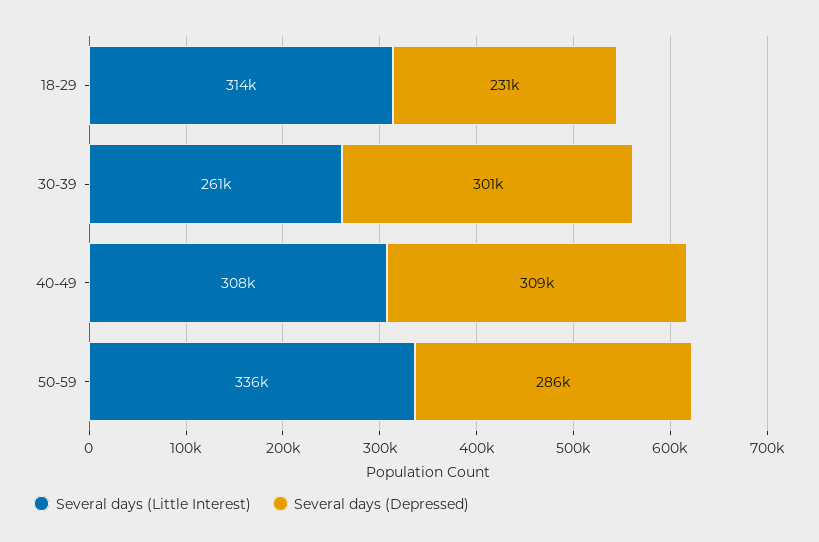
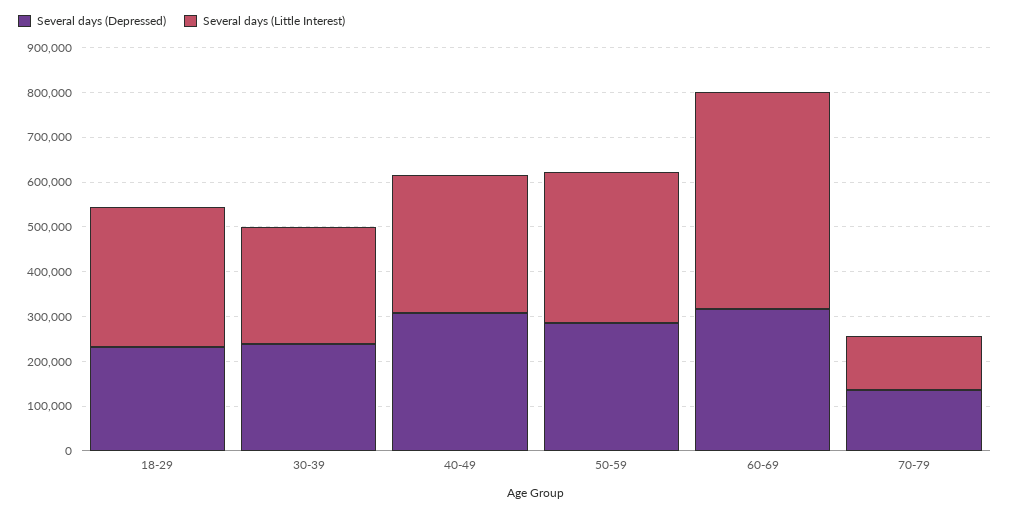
Several days (Depressed), 30-39: 301000 -> 240000
Several days (Depressed), 60-69: none -> 320000
Several days (Little Interest), 60-69: none -> 480000
Several days (Depressed), 70-79: none -> 140000
Several days (Little Interest), 70-79: none -> 120000

